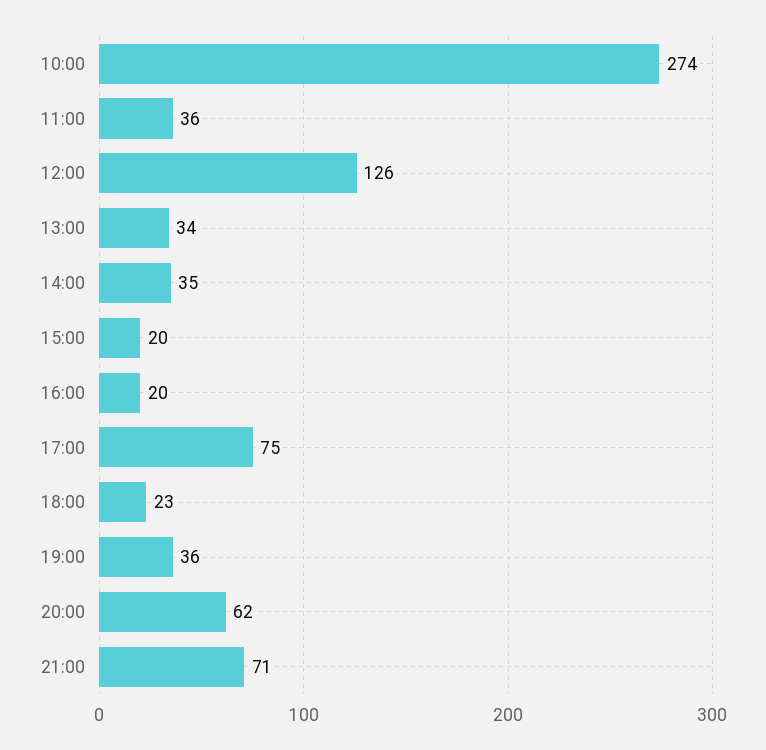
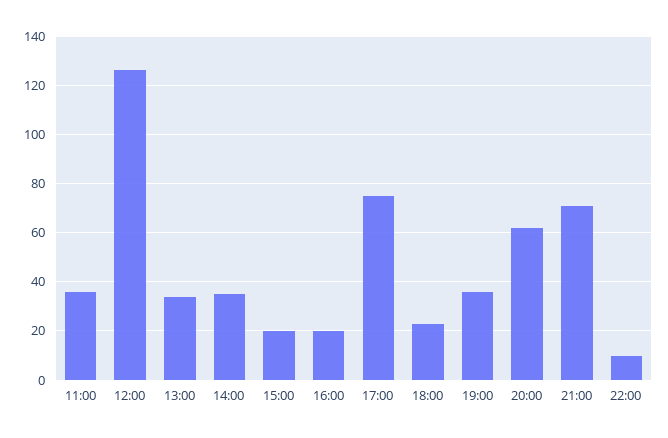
10:00: 274 -> none
22:00: none -> 10

